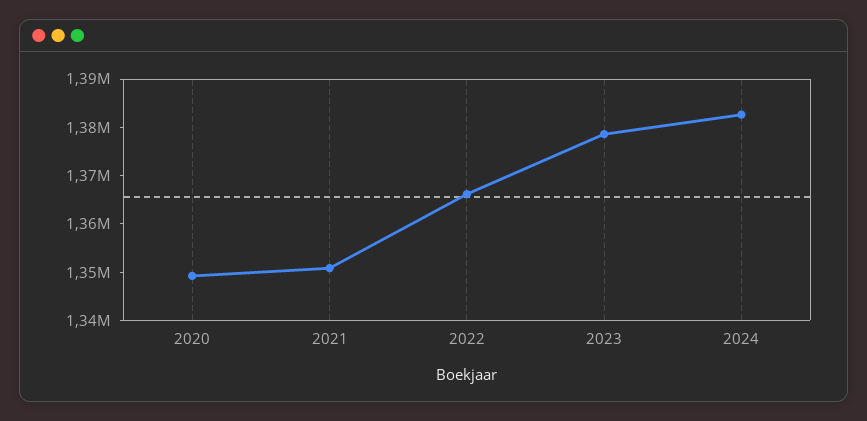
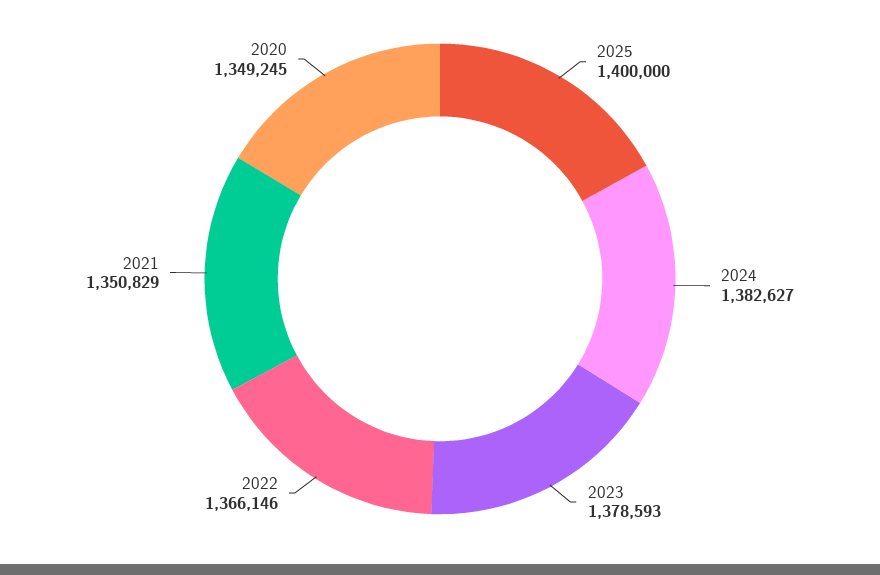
2025: none -> 1400000

